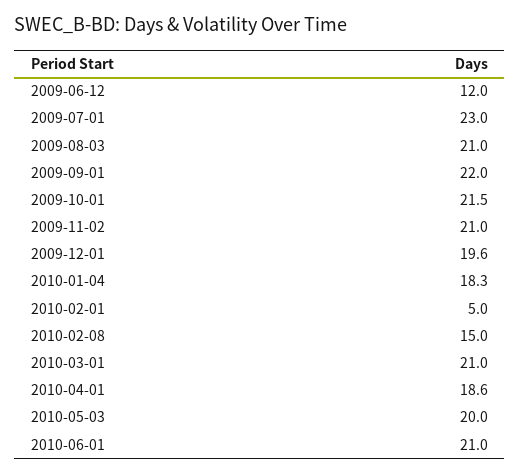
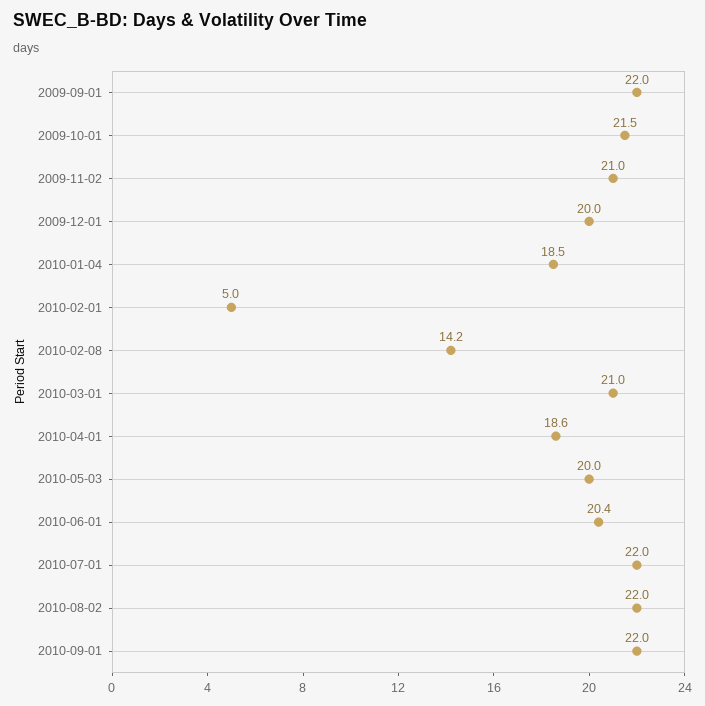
2009-06-12: 12 -> none
2009-07-01: 23 -> none
2009-08-03: 21 -> none
2009-12-01: 19.6 -> 20
2010-01-04: 18.3 -> 18.5
2010-02-08: 15 -> 14.2
2010-06-01: 21 -> 20.4
2010-07-01: none -> 22
2010-08-02: none -> 22
2010-09-01: none -> 22

